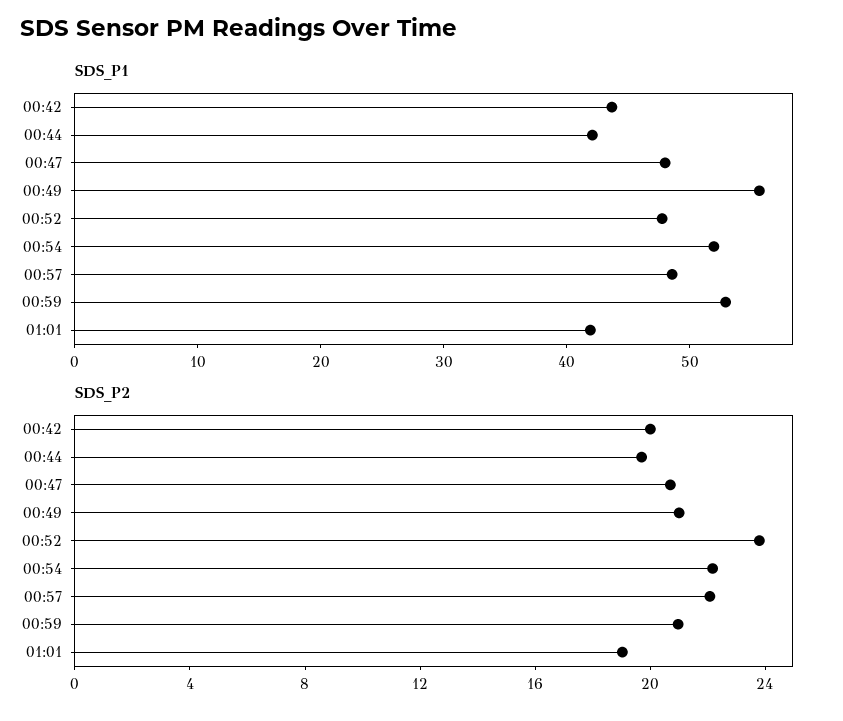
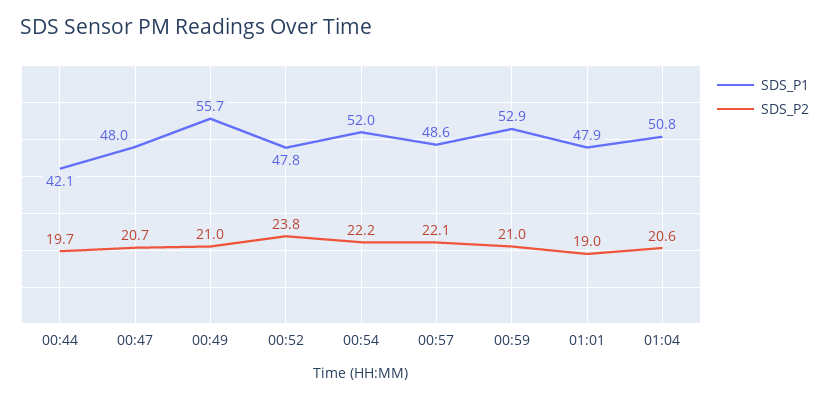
SDS_P1, 00:42: 44 -> none
SDS_P1, 01:01: 42 -> 47.9
SDS_P2, 00:42: 20 -> none
SDS_P1, 01:04: none -> 50.8
SDS_P2, 01:04: none -> 20.6

